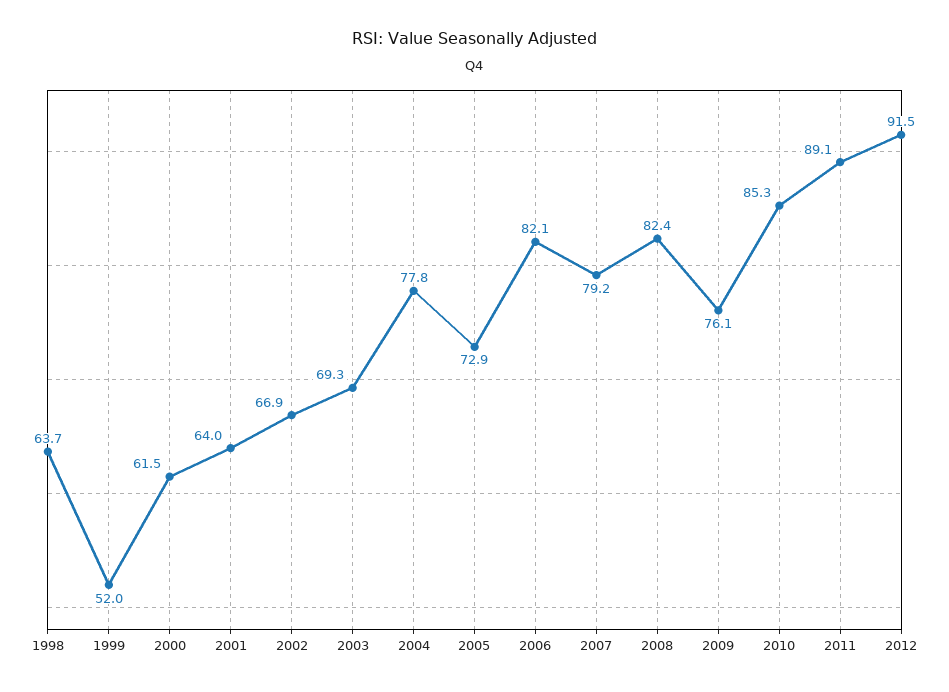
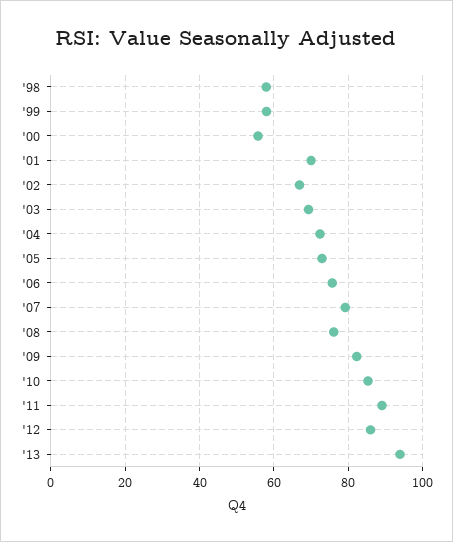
1998: 63.7 -> 58
1999: 52 -> 58
2000: 61.5 -> 56
2001: 64 -> 70
2004: 77.8 -> 72
2006: 82.1 -> 76
2008: 82.4 -> 76
2009: 76.1 -> 82
2012: 91.5 -> 86
'13: none -> 94

